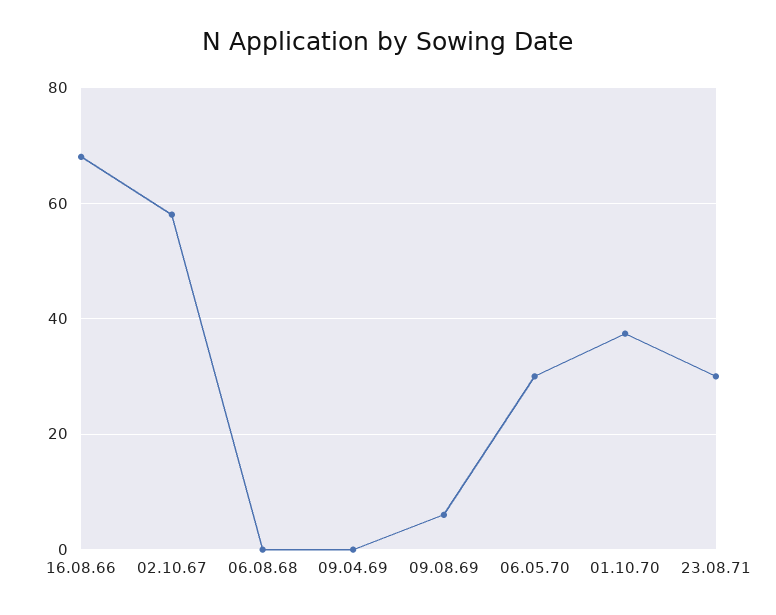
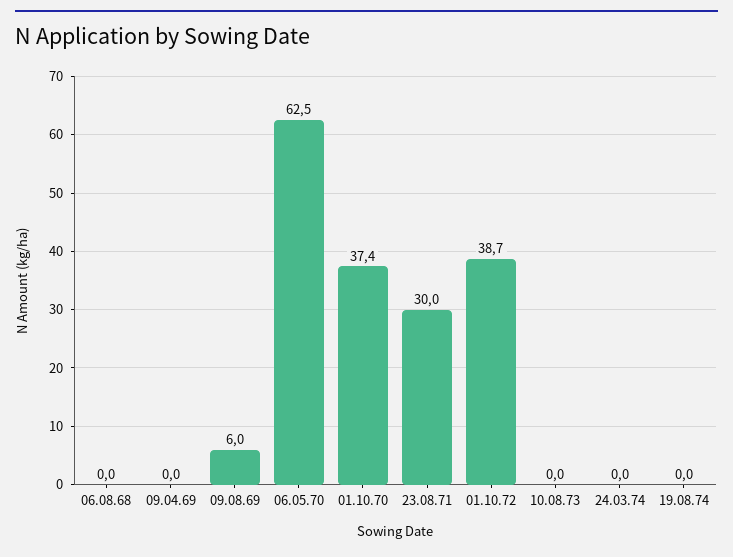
16.08.66: 68 -> none
02.10.67: 58 -> none
06.05.70: 30 -> 62.5
01.10.72: none -> 38.7
10.08.73: none -> 0
24.03.74: none -> 0
19.08.74: none -> 0

